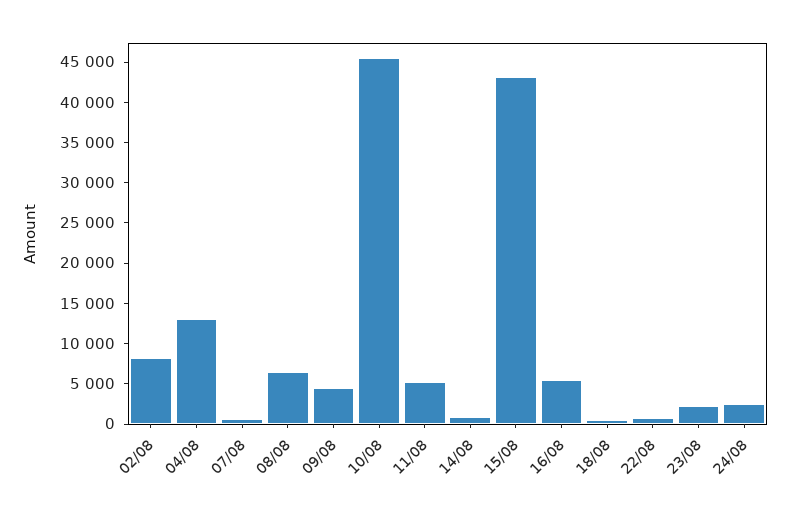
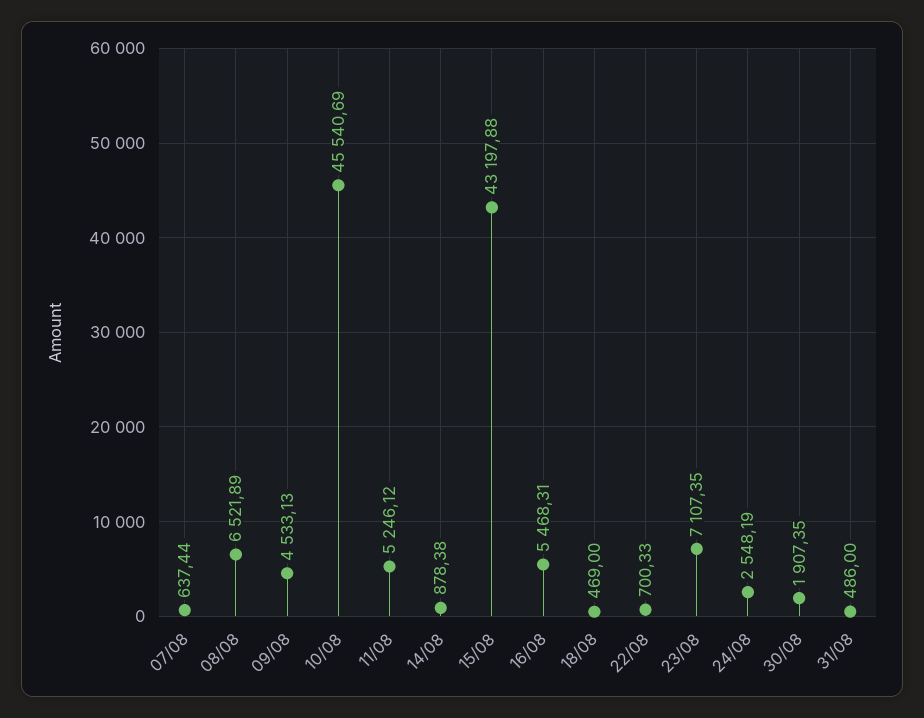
02/08: 8000 -> none
04/08: 13000 -> none
23/08: 2000 -> 7107.35
30/08: none -> 1907.35
31/08: none -> 486

